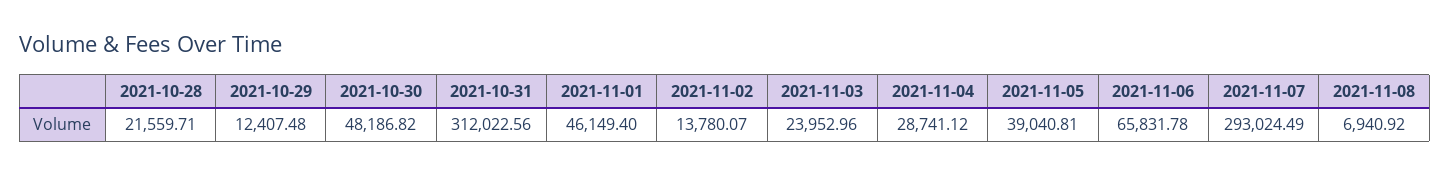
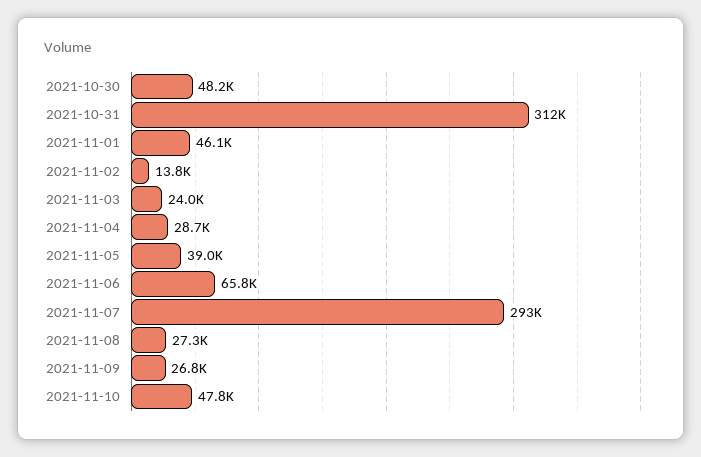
2021-10-28: 21559.71 -> none
2021-10-29: 12407.48 -> none
2021-11-08: 6940.92 -> 27300
2021-11-09: none -> 26800
2021-11-10: none -> 47800

